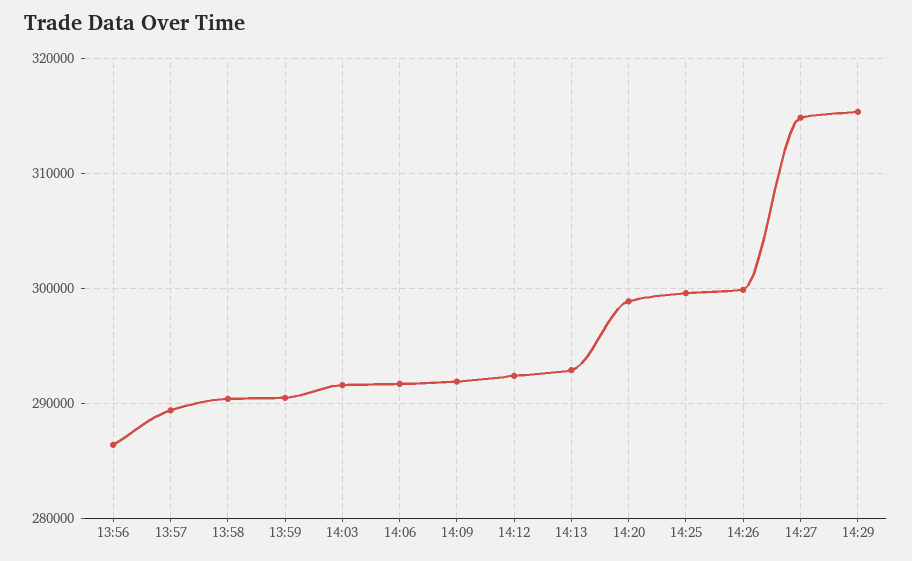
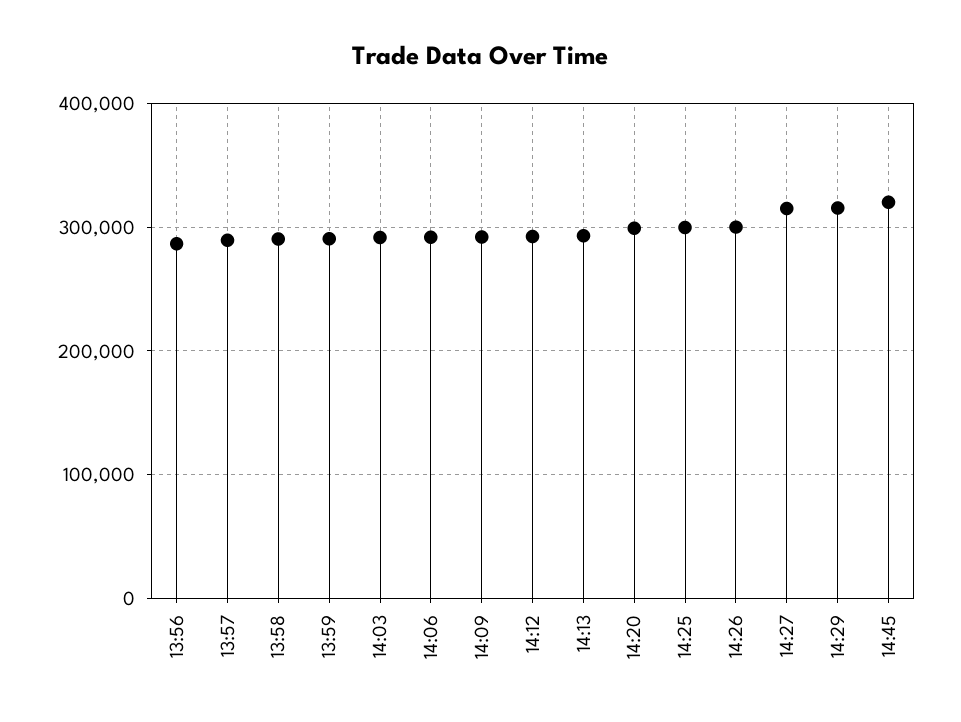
14:45: none -> 320000

